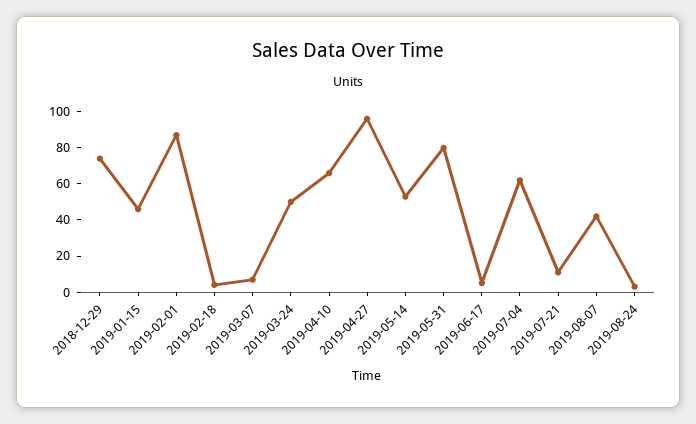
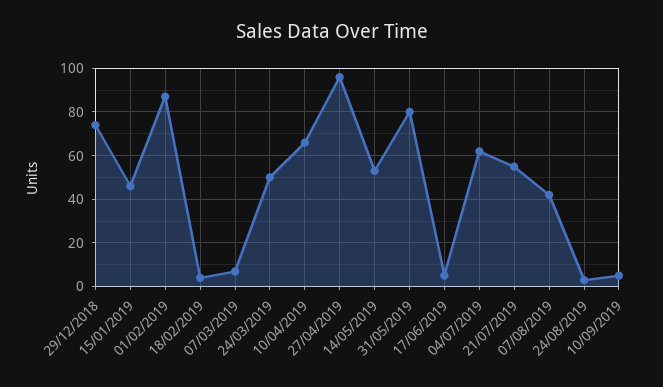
2019-07-21: 10 -> 55
10/09/2019: none -> 5

